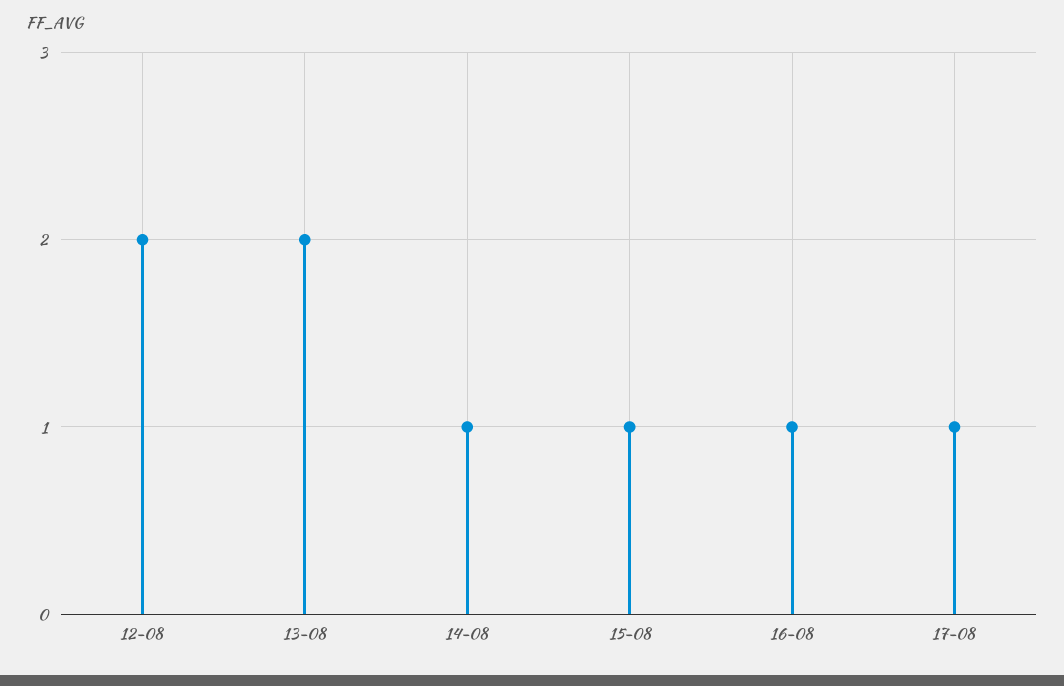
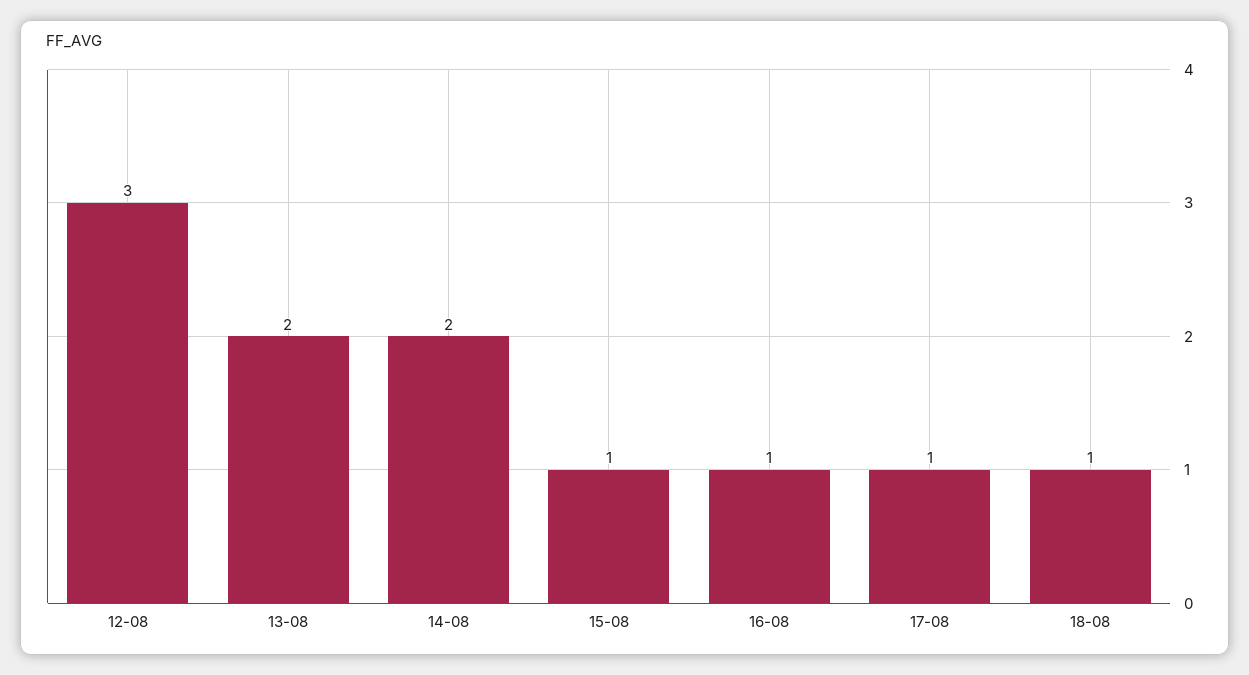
12-08: 2 -> 3
14-08: 1 -> 2
18-08: none -> 1

